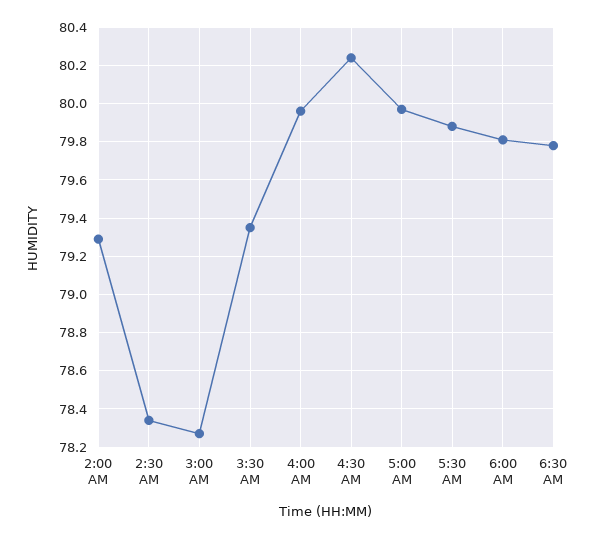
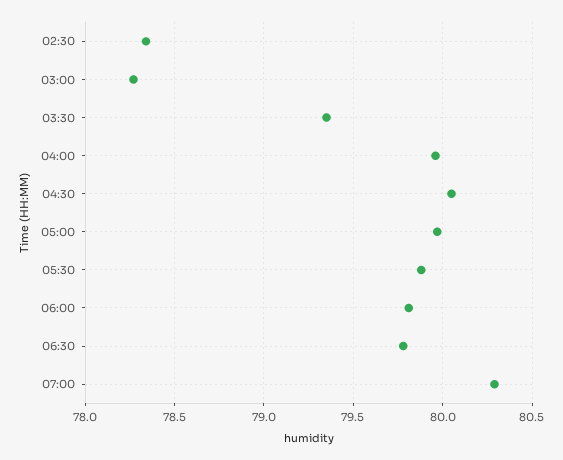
2:00 AM: 79.3 -> none
4:30 AM: 80.25 -> 80.05
07:00: none -> 80.3

